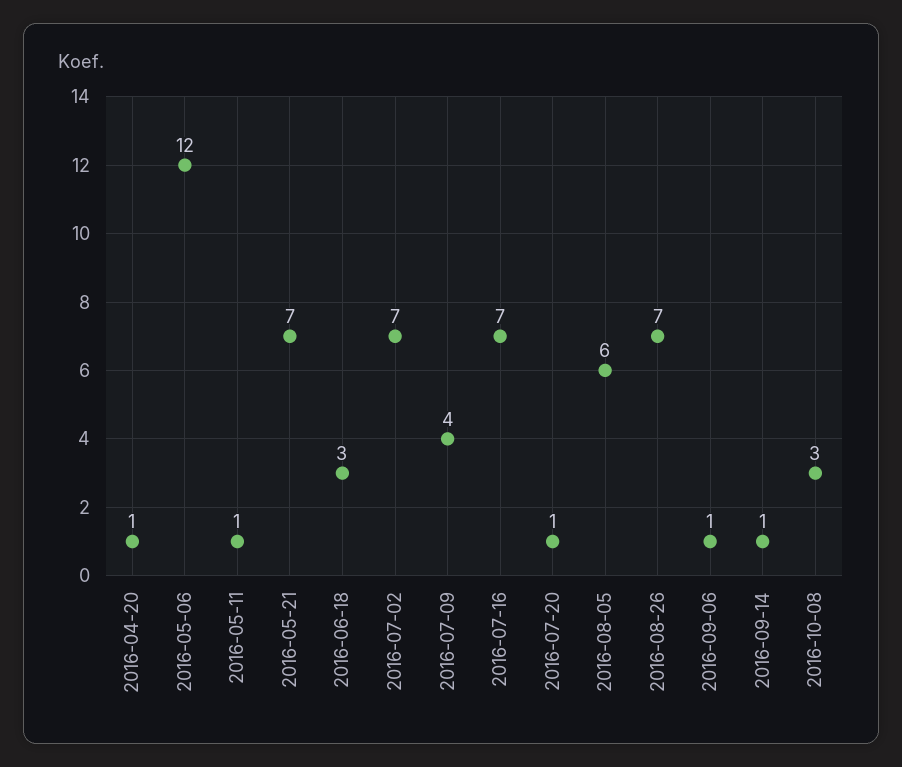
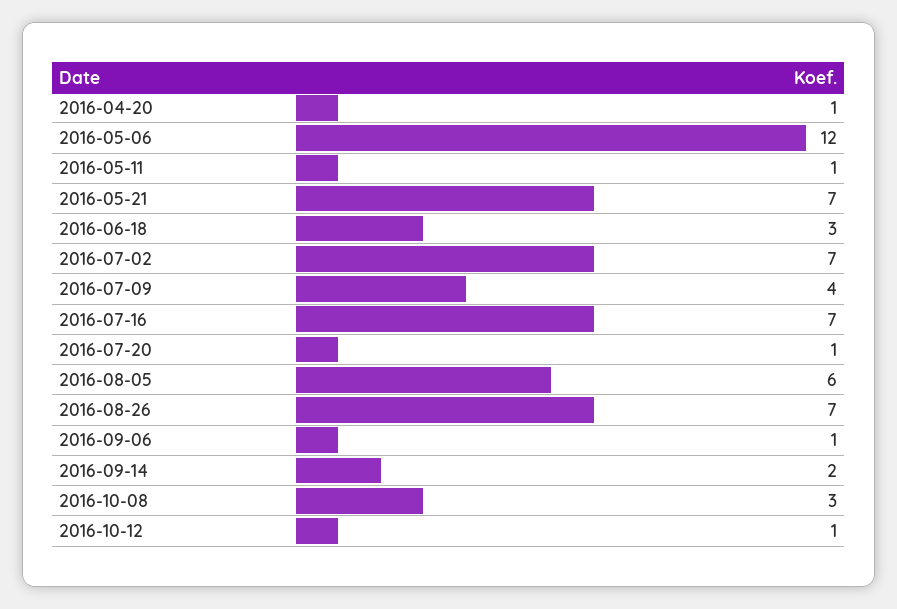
2016-09-14: 1 -> 2
2016-10-12: none -> 1

